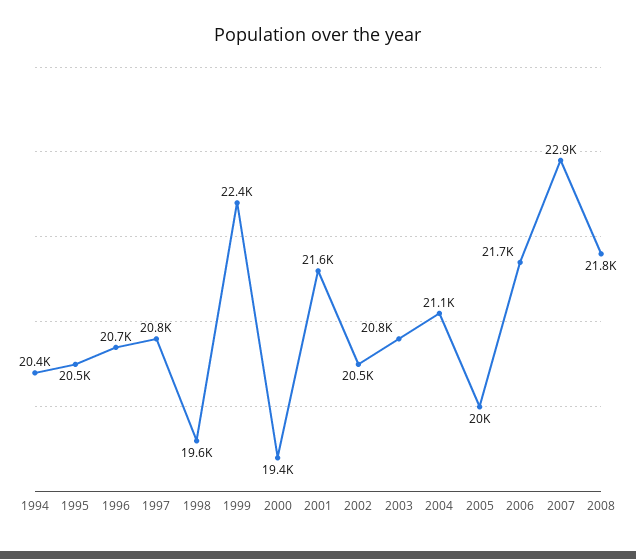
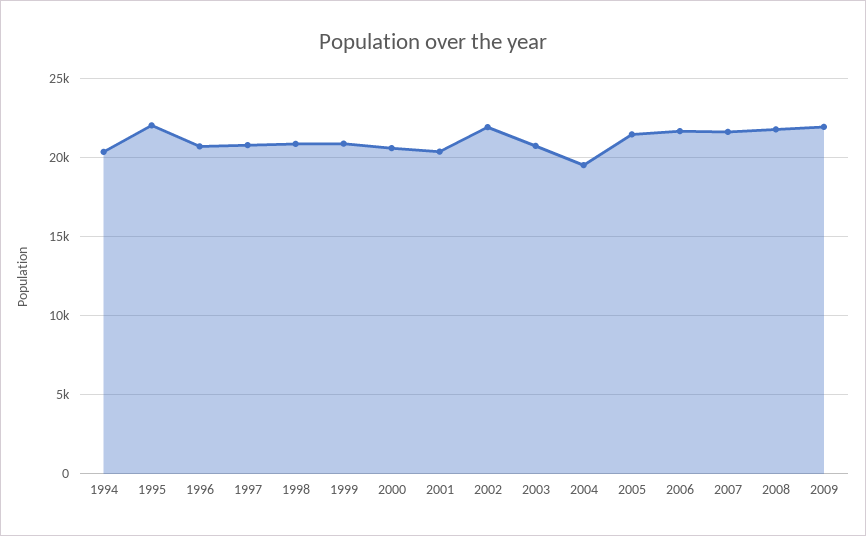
1995: 20500 -> 22000
1998: 19600 -> 21000
1999: 22400 -> 21000
2000: 19400 -> 20500
2001: 21600 -> 20500
2002: 20500 -> 22000
2004: 21100 -> 19500
2005: 20000 -> 21500
2007: 22900 -> 21500
2009: none -> 22000

